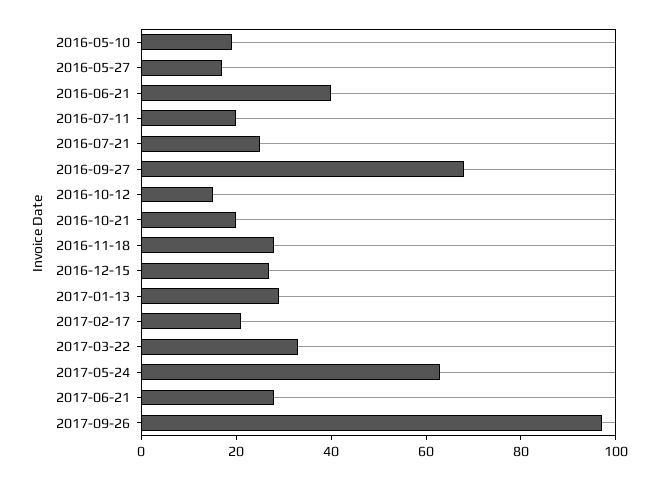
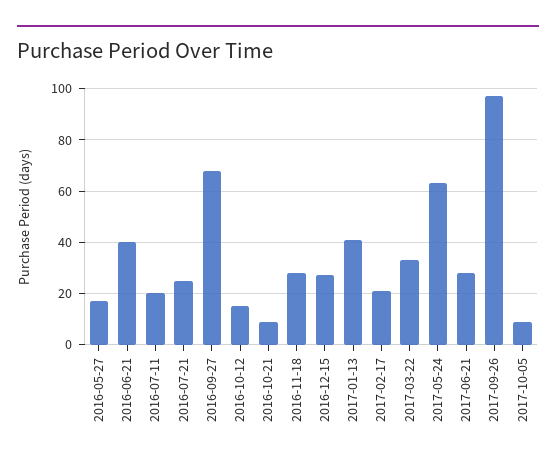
2016-05-10: 20 -> none
2016-10-21: 20 -> 10
2017-01-13: 30 -> 40
2017-10-05: none -> 10

